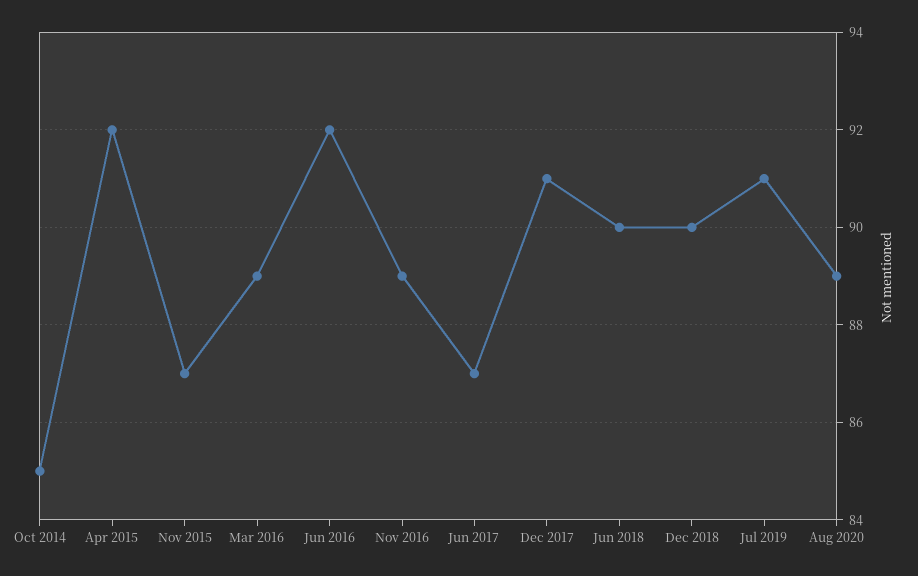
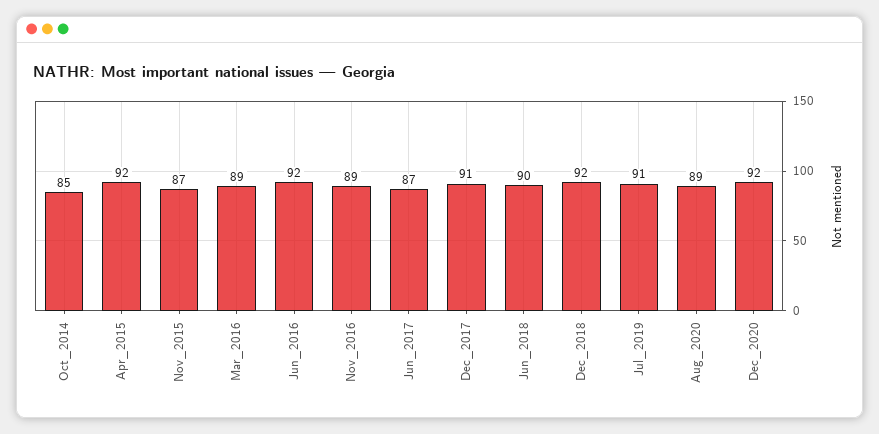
Dec 2018: 90 -> 92
Dec_2020: none -> 92

